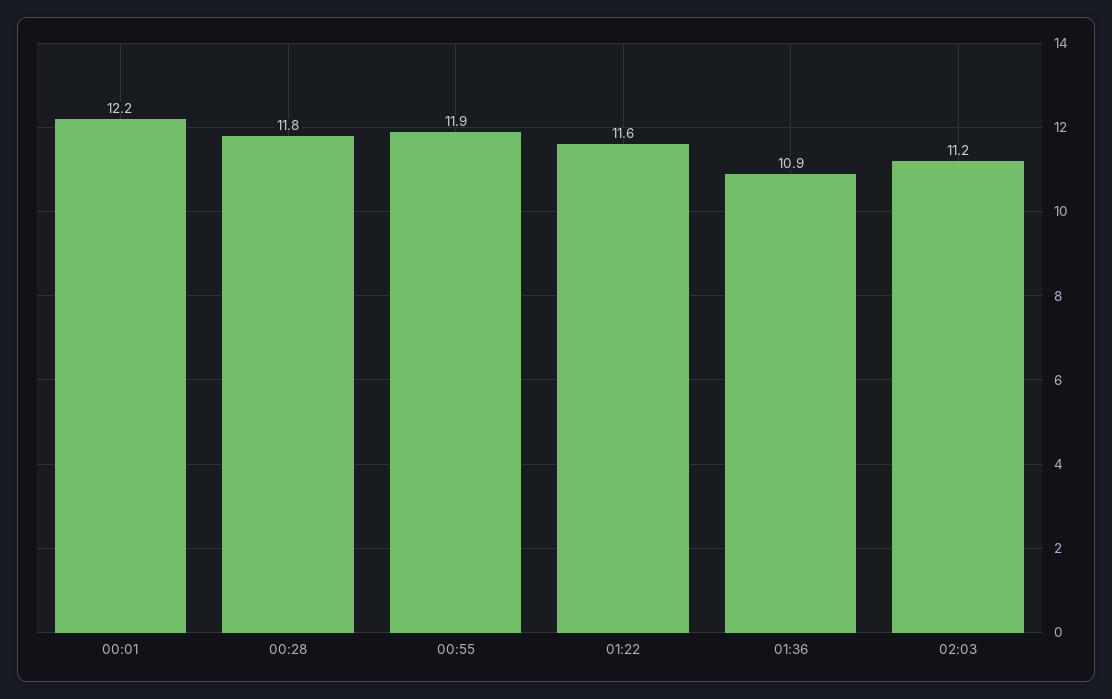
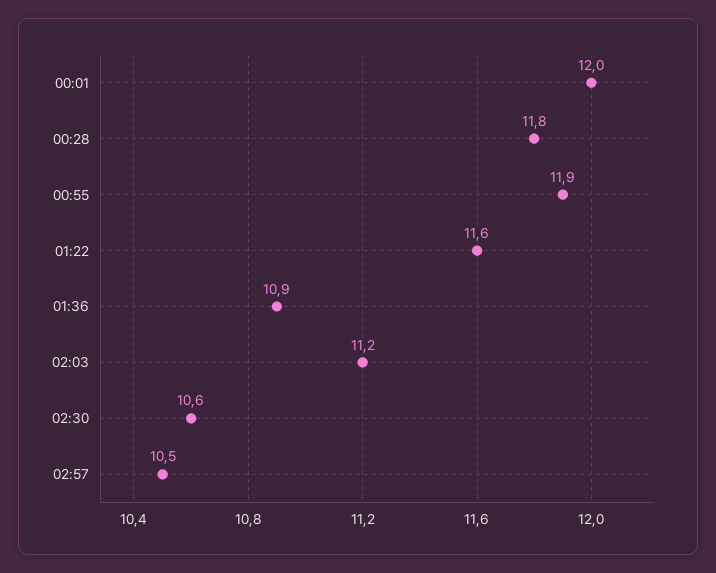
00:01: 12.2 -> 12
02:30: none -> 10.6
02:57: none -> 10.5

